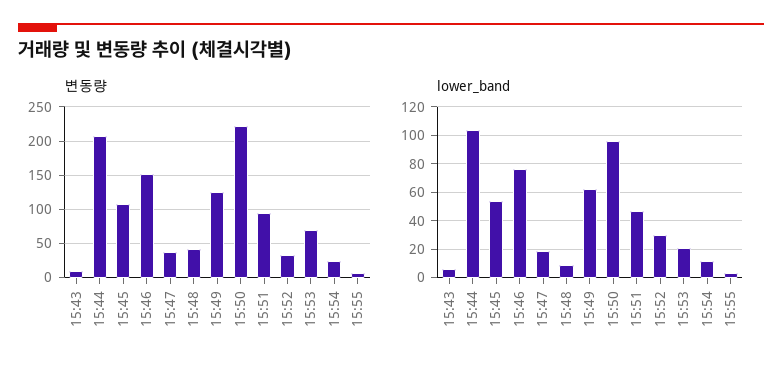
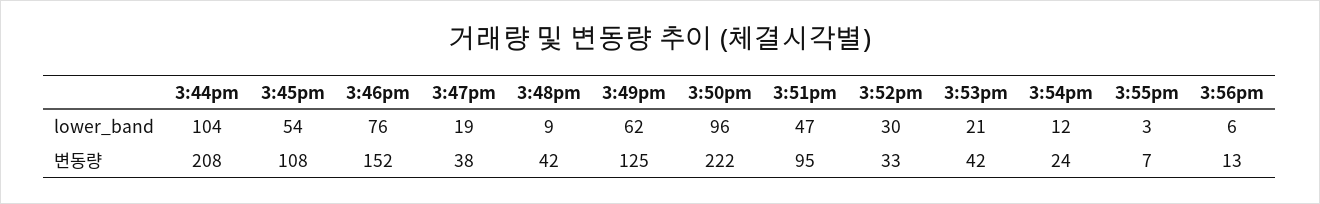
변동량, 15:43: 10 -> none
변동량, 15:53: 70 -> 42
lower_band, 15:43: 5 -> none
lower_band, 3:56pm: none -> 6
변동량, 3:56pm: none -> 13

